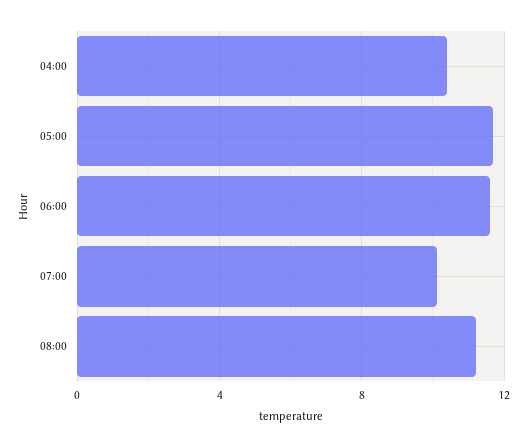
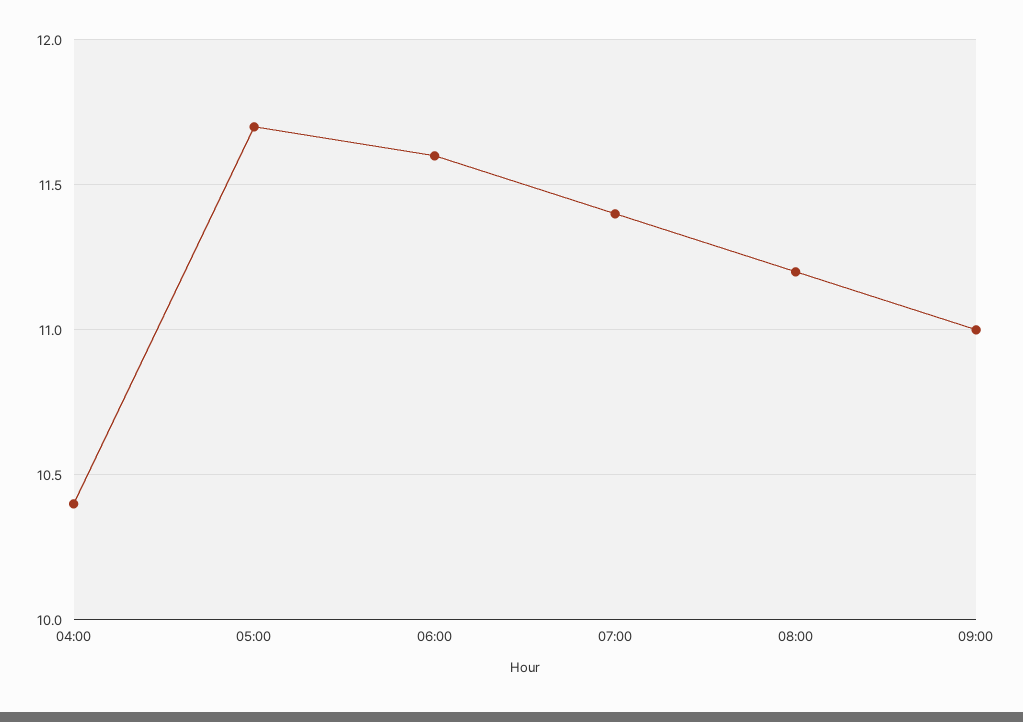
07:00: 10 -> 11.4
09:00: none -> 11

